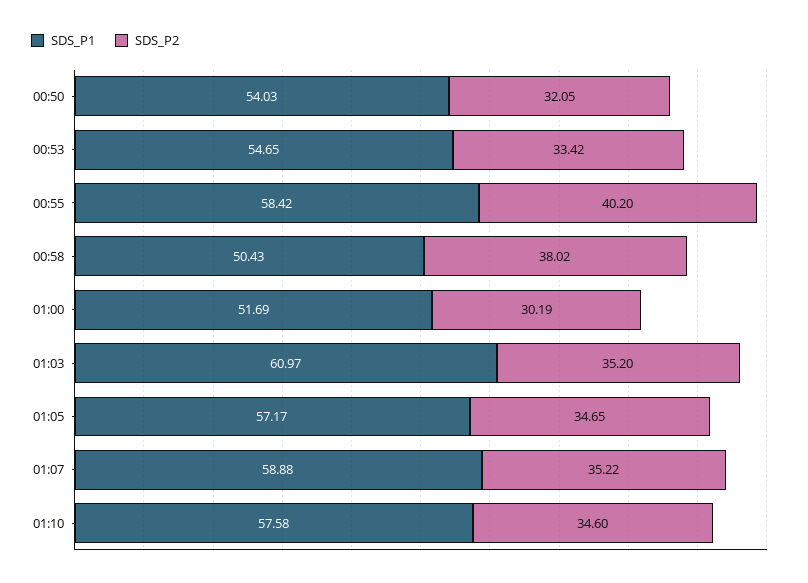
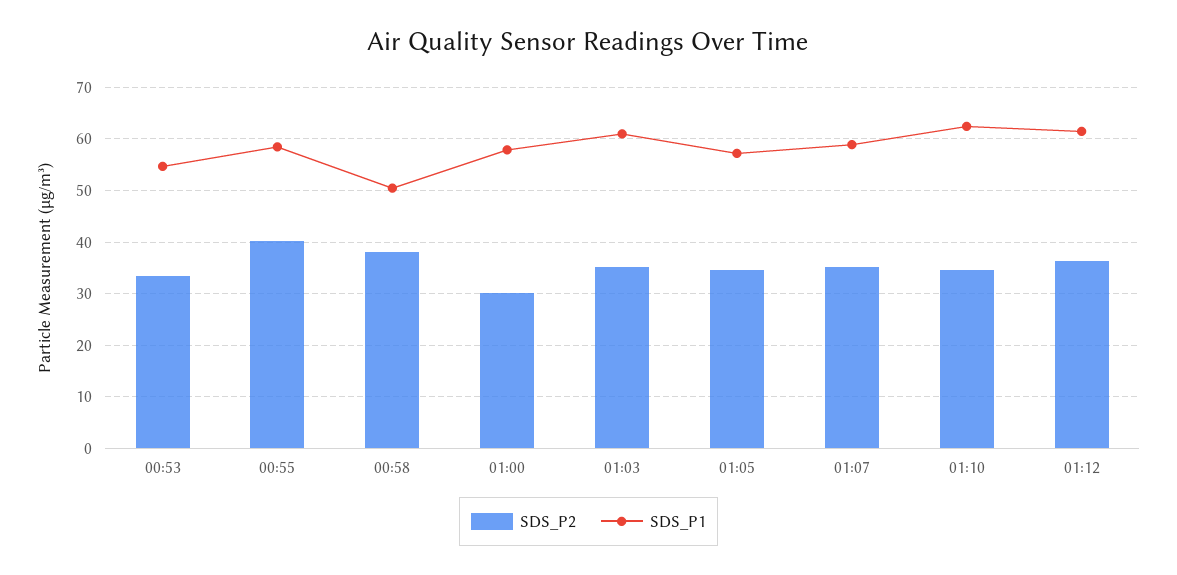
SDS_P1, 00:50: 54.03 -> none
SDS_P2, 00:50: 32.05 -> none
SDS_P1, 01:00: 51.69 -> 58
SDS_P1, 01:10: 57.58 -> 62
SDS_P2, 01:12: none -> 36
SDS_P1, 01:12: none -> 62

